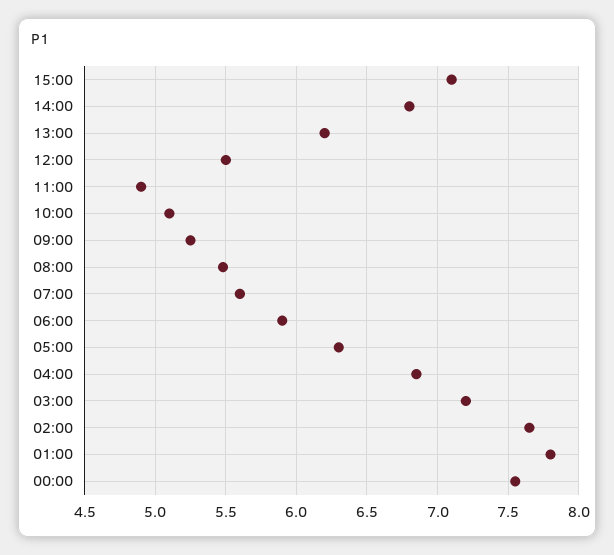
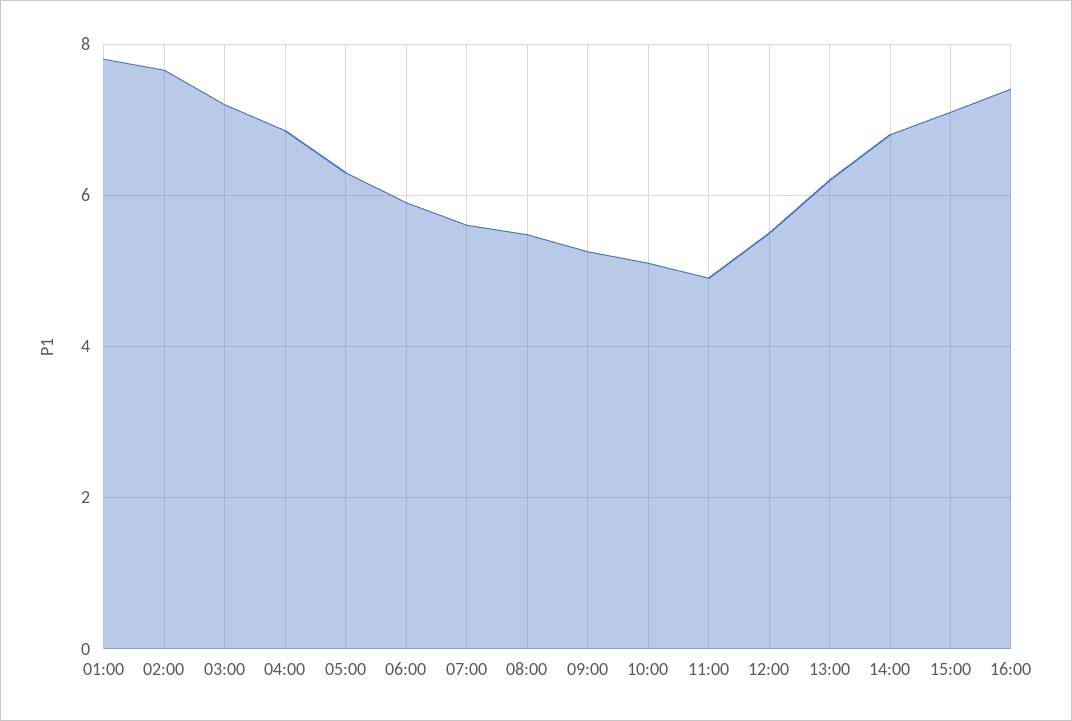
00:00: 7.55 -> none
16:00: none -> 7.4

